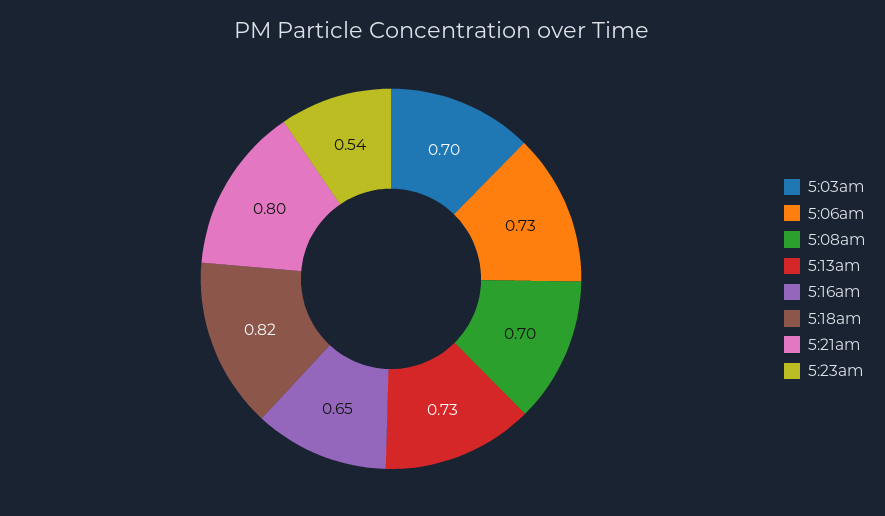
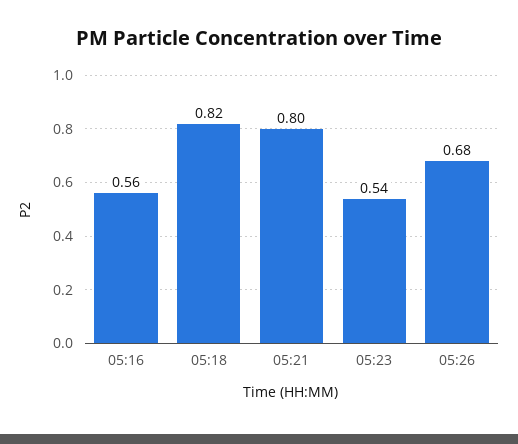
5:03am: 0.7 -> none
5:06am: 0.73 -> none
5:08am: 0.7 -> none
5:13am: 0.73 -> none
5:16am: 0.65 -> 0.56
05:26: none -> 0.68

